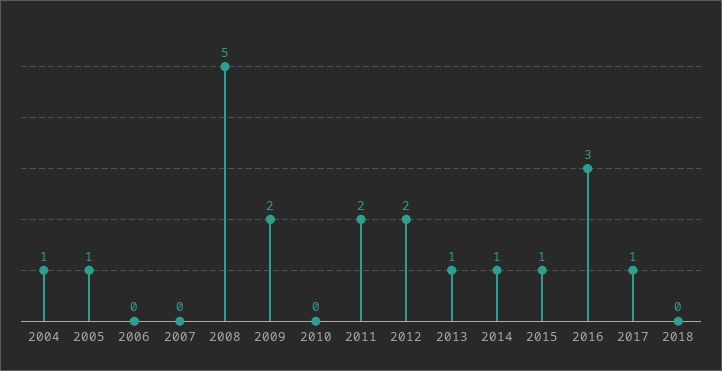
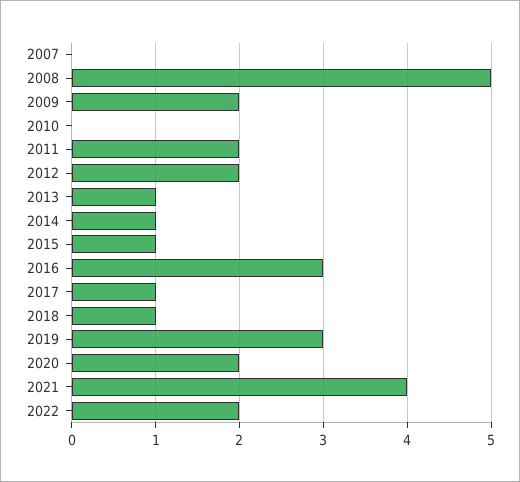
2004: 1 -> none
2005: 1 -> none
2006: 0 -> none
2018: 0 -> 1
2019: none -> 3
2020: none -> 2
2021: none -> 4
2022: none -> 2

